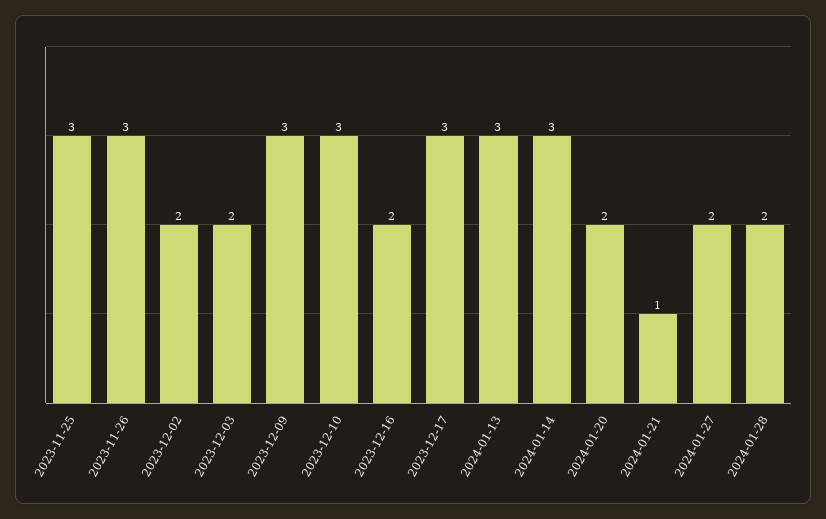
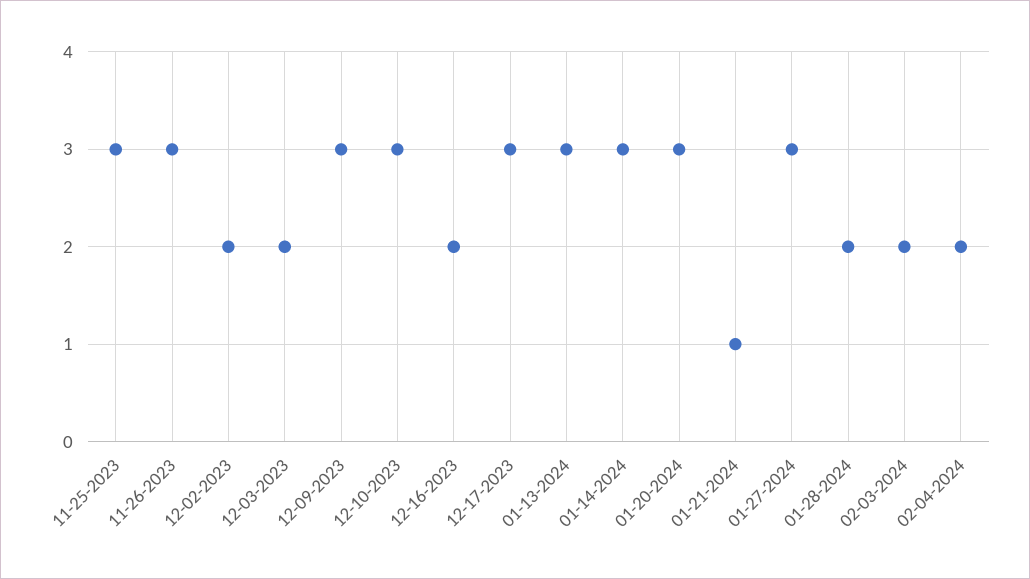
2024-01-20: 2 -> 3
2024-01-27: 2 -> 3
02-03-2024: none -> 2
02-04-2024: none -> 2

